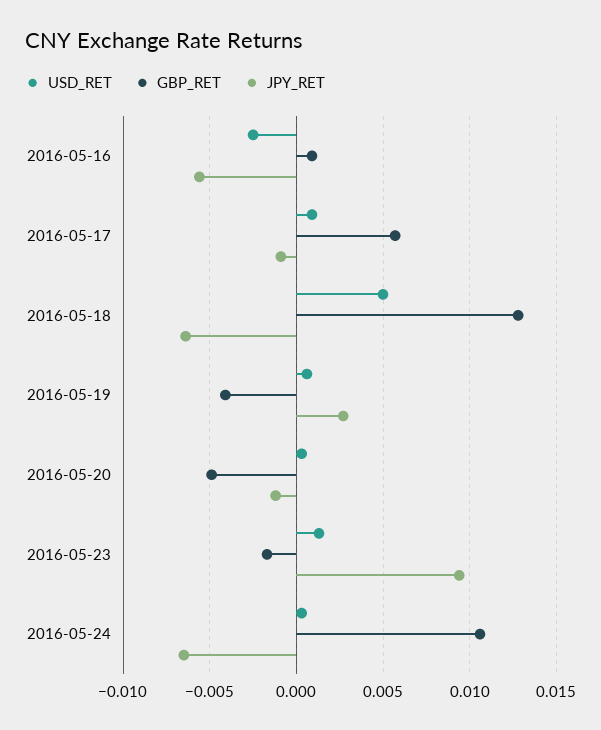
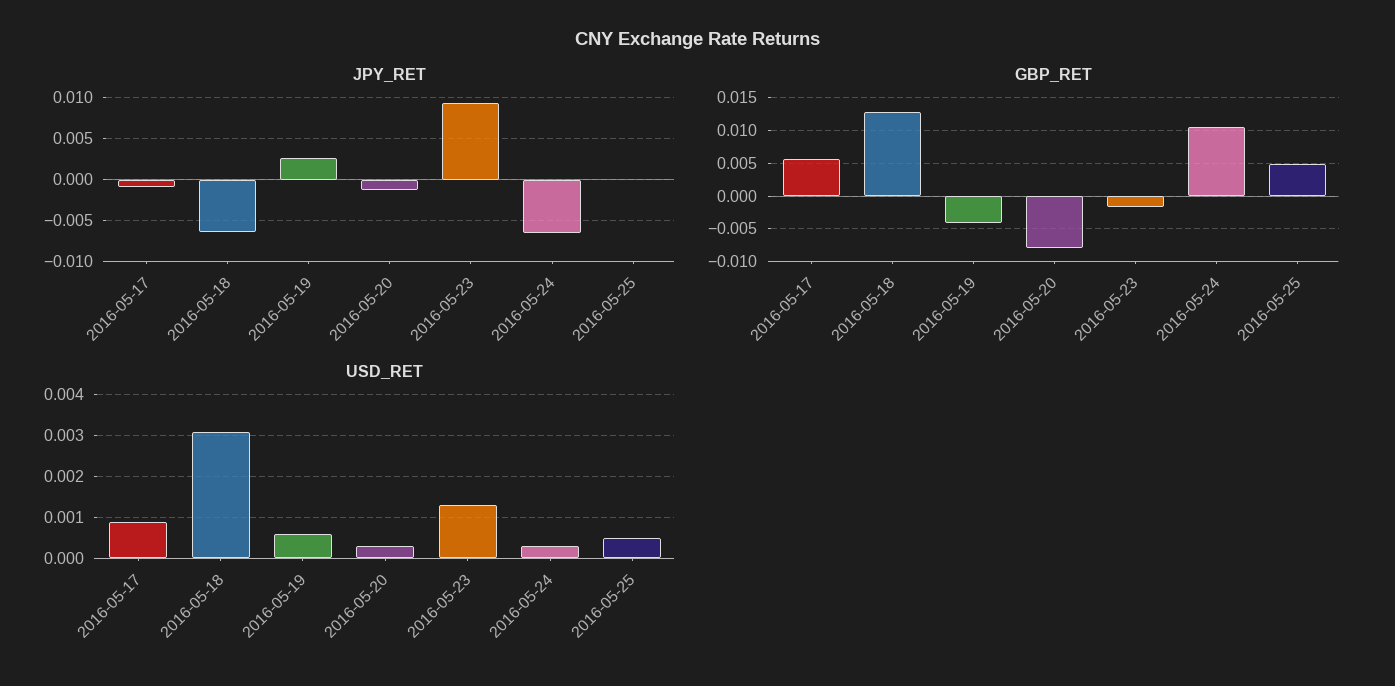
USD_RET, 2016-05-16: -0.0025 -> none
GBP_RET, 2016-05-16: 0.001 -> none
JPY_RET, 2016-05-16: -0.0055 -> none
USD_RET, 2016-05-18: 0.005 -> 0.003
GBP_RET, 2016-05-20: -0.005 -> -0.008
JPY_RET, 2016-05-25: none -> 0
GBP_RET, 2016-05-25: none -> 0.005
USD_RET, 2016-05-25: none -> 0.0005

